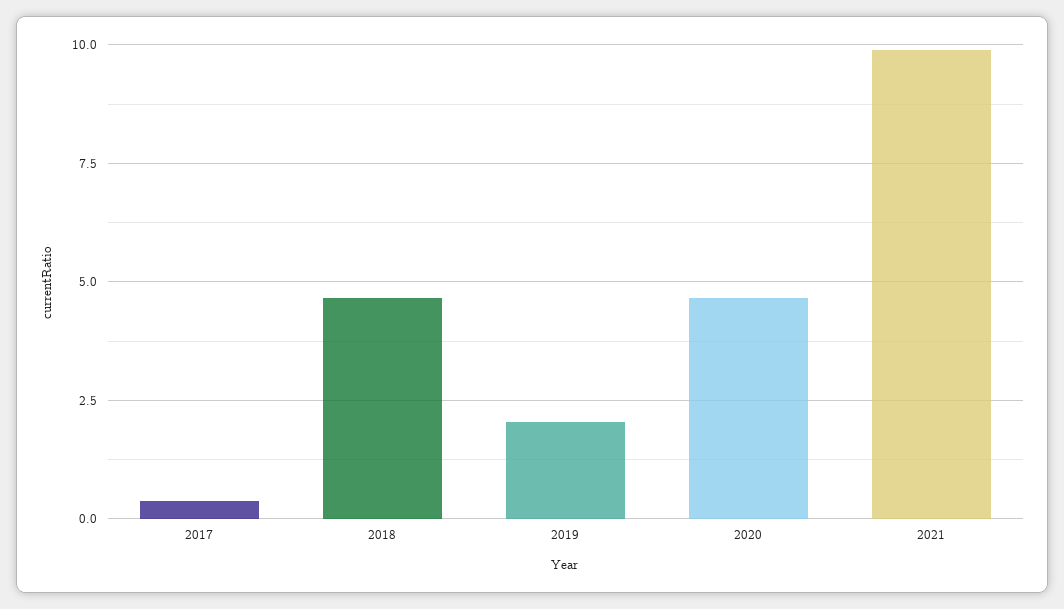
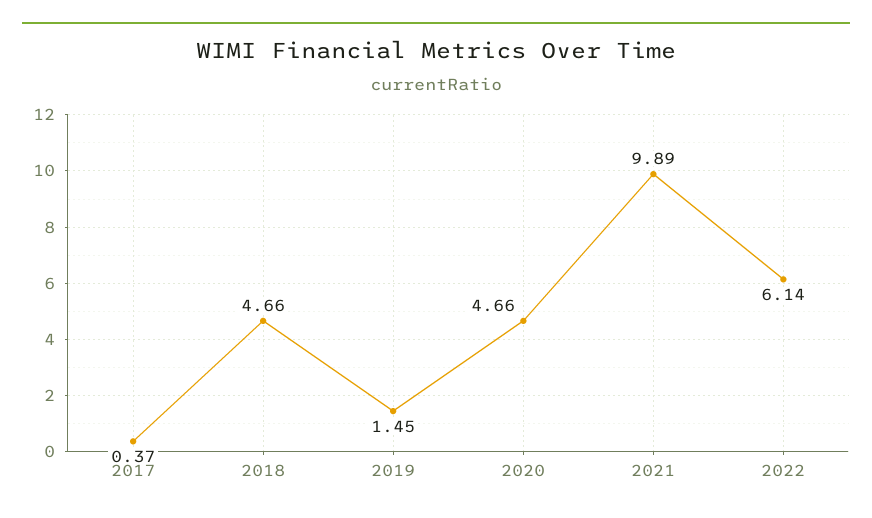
2019: 2 -> 1.45
2022: none -> 6.14

